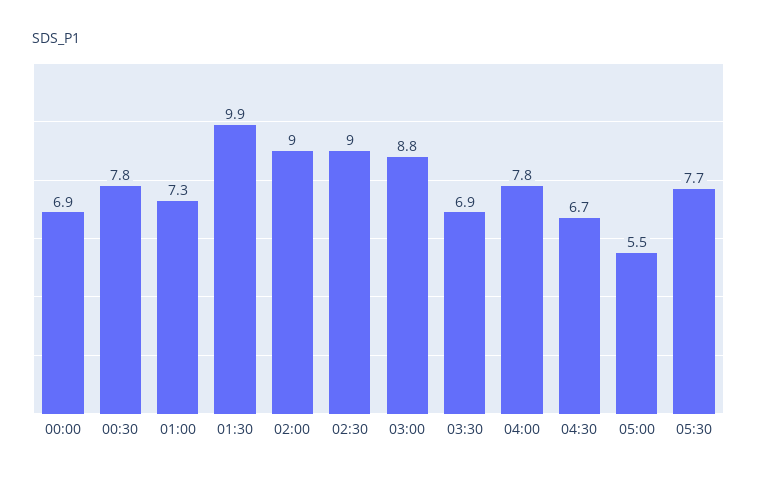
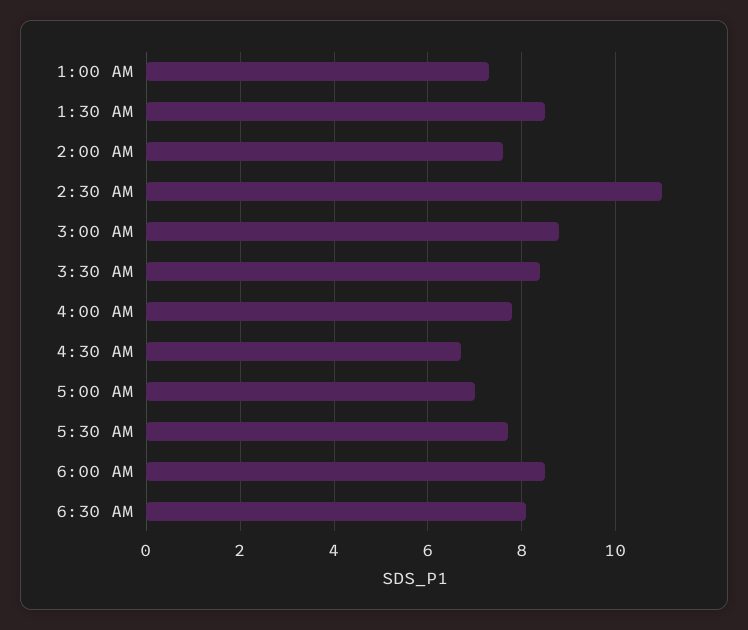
00:00: 6.9 -> none
00:30: 7.8 -> none
01:30: 9.9 -> 8.5
02:00: 9 -> 7.5
02:30: 9 -> 11
03:30: 6.9 -> 8.5
05:00: 5.5 -> 7
6:00 AM: none -> 8.5
6:30 AM: none -> 8

